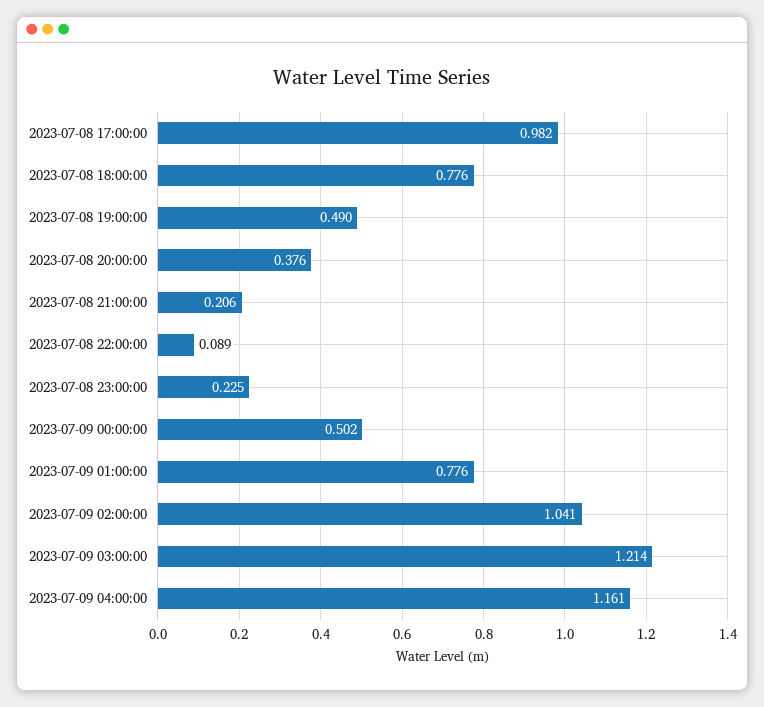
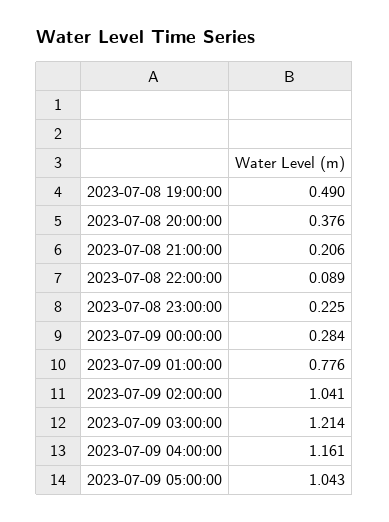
2023-07-08 17:00:00: 0.982 -> none
2023-07-08 18:00:00: 0.776 -> none
2023-07-09 00:00:00: 0.502 -> 0.284
2023-07-09 05:00:00: none -> 1.043

